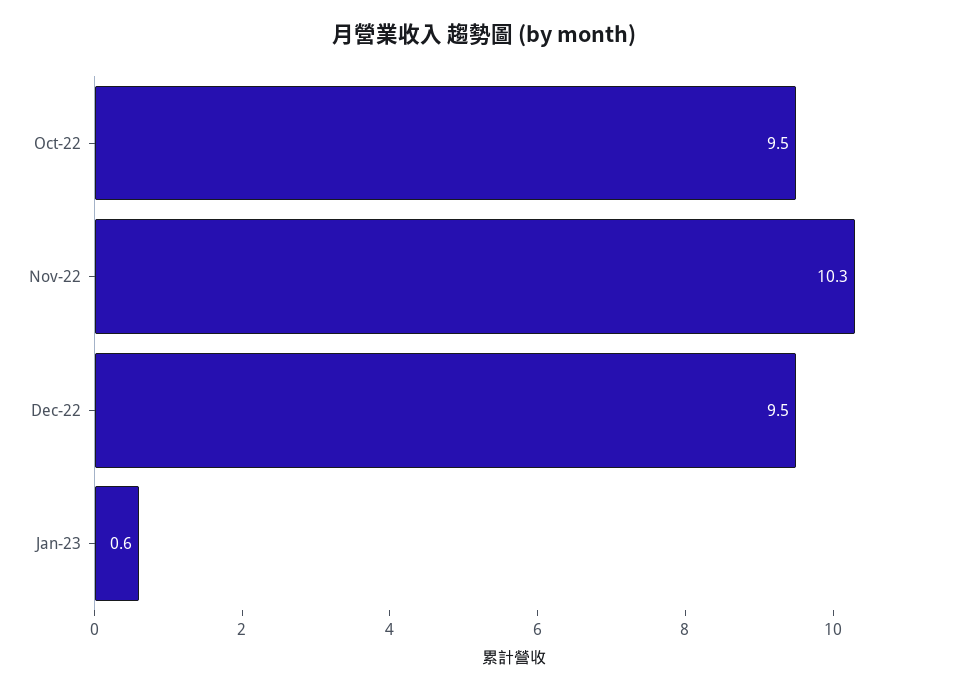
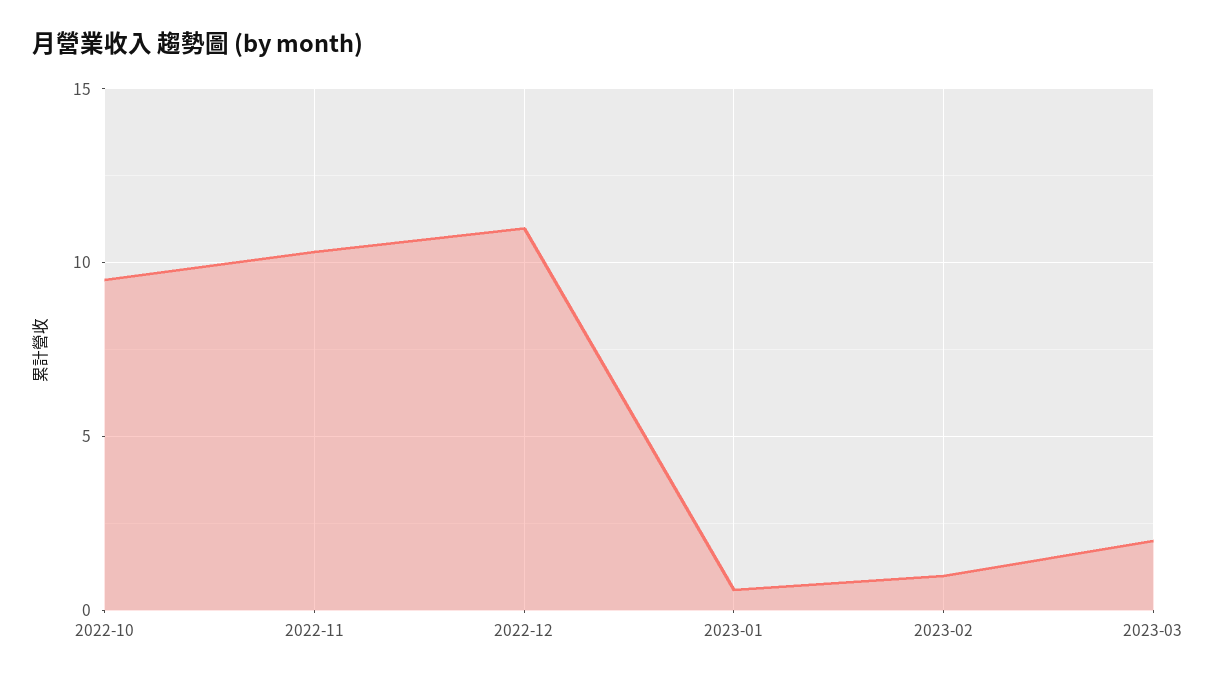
Dec-22: 9.5 -> 11
2023-02: none -> 1
2023-03: none -> 2

